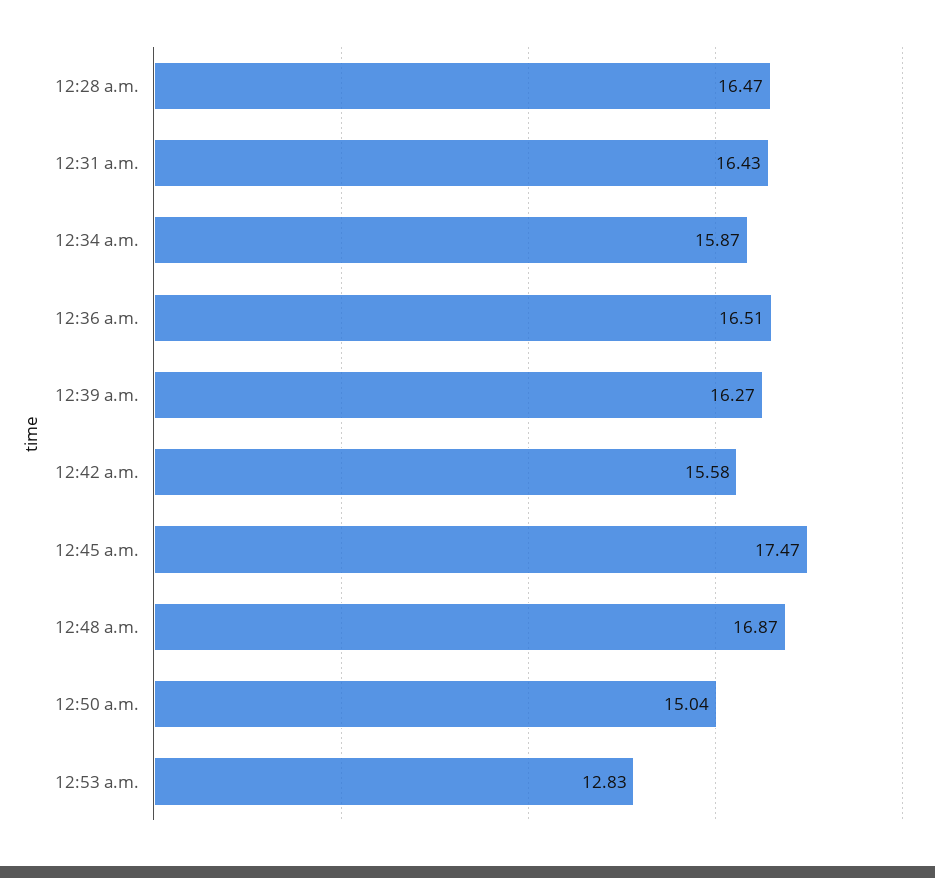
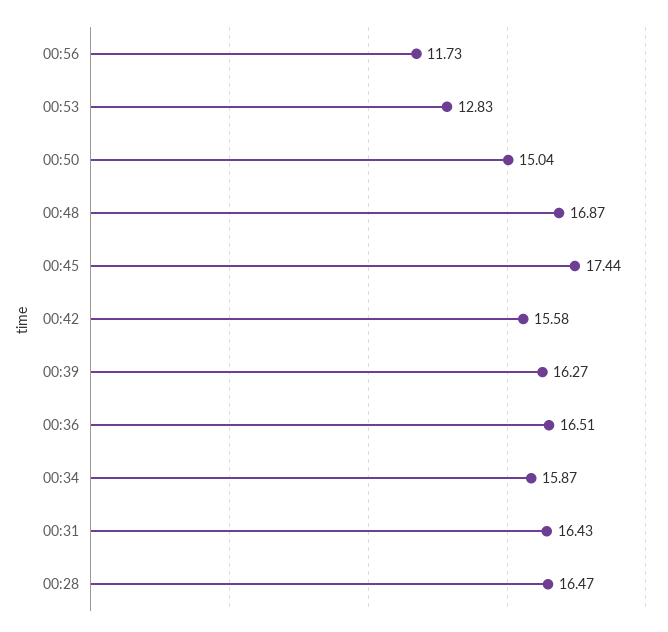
12:45 a.m.: 17.47 -> 17.44
00:56: none -> 11.73

